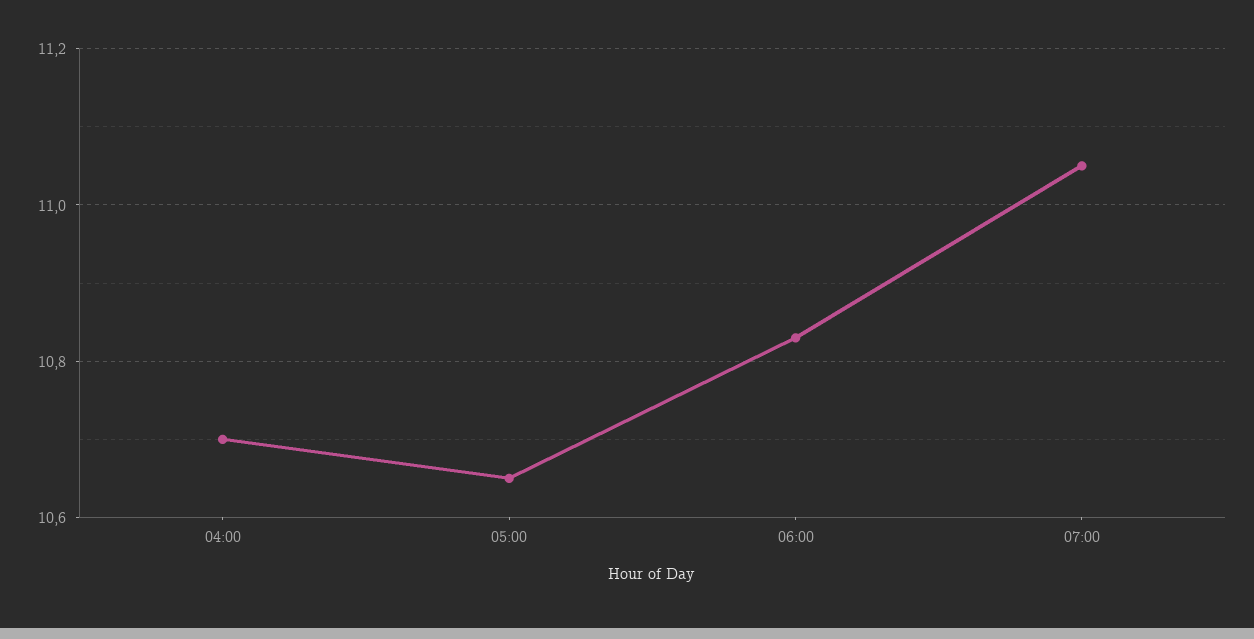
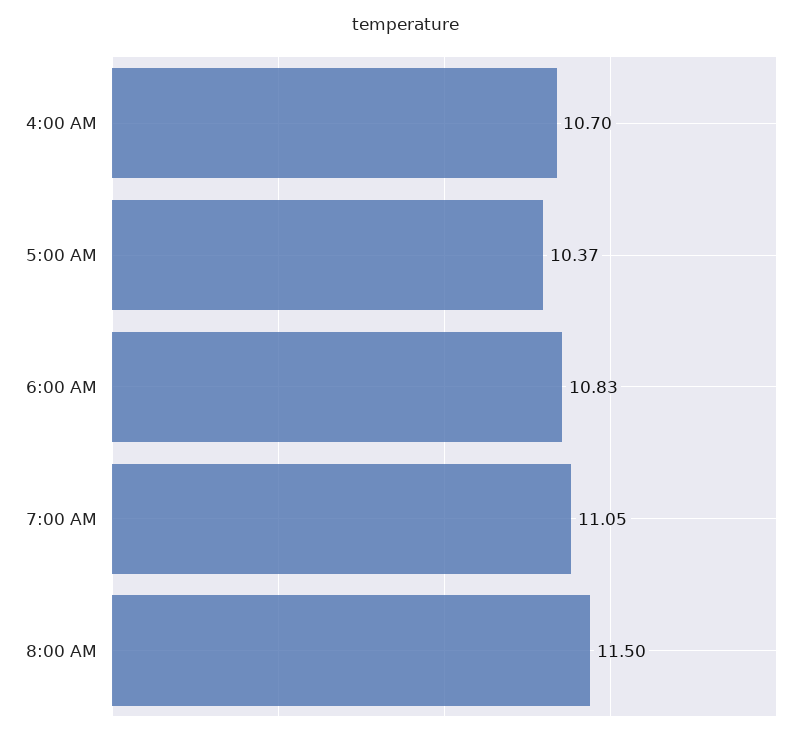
05:00: 10.65 -> 10.37
8:00 AM: none -> 11.5

